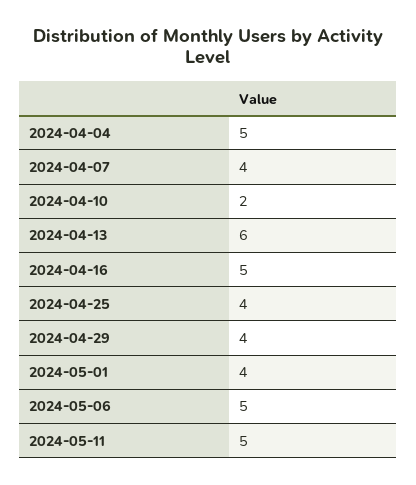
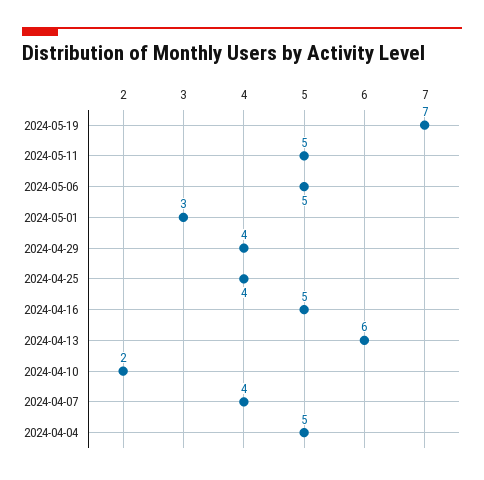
2024-05-01: 4 -> 3
2024-05-19: none -> 7

